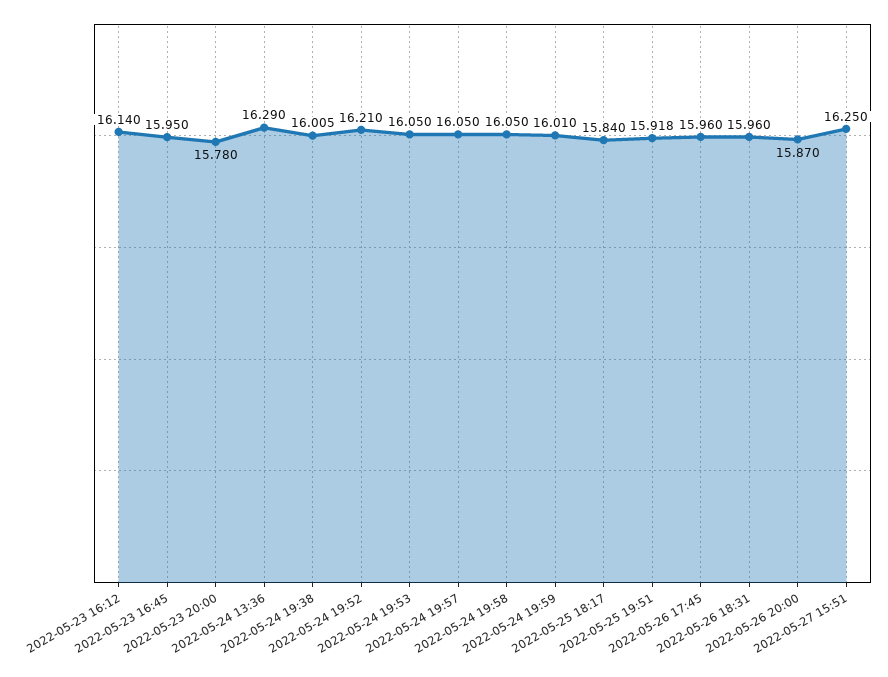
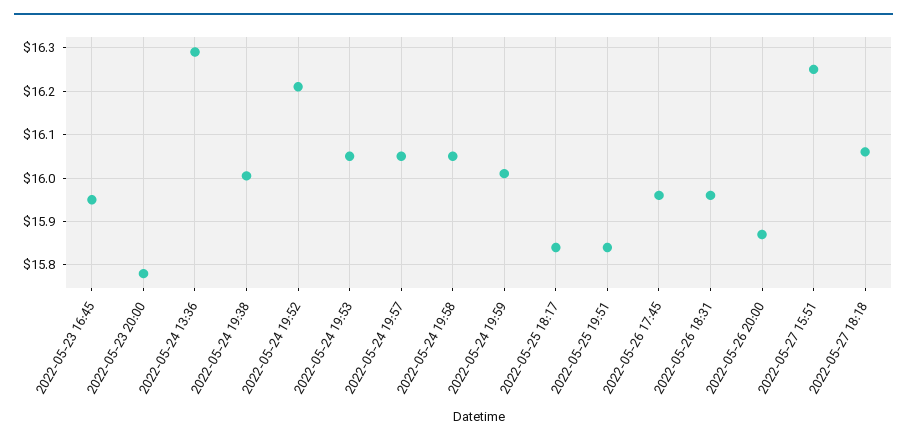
2022-05-23 16:12: 16.14 -> none
2022-05-25 19:51: 15.918 -> 15.84
2022-05-27 18:18: none -> 16.06

